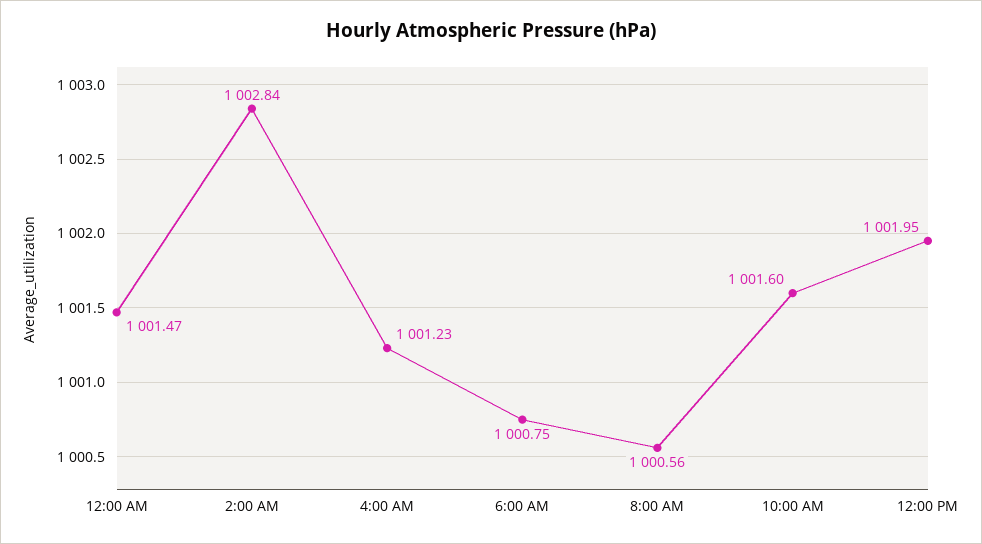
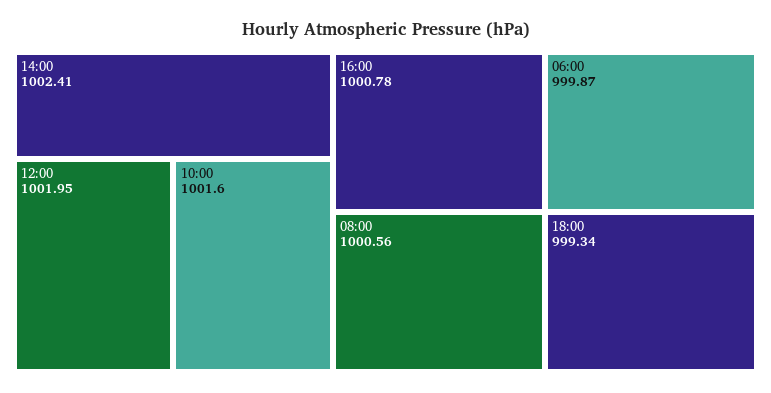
12:00 AM: 1001.47 -> none
2:00 AM: 1002.84 -> none
4:00 AM: 1001.23 -> none
6:00 AM: 1000.75 -> 999.87
14:00: none -> 1002.41
16:00: none -> 1000.78
18:00: none -> 999.34

